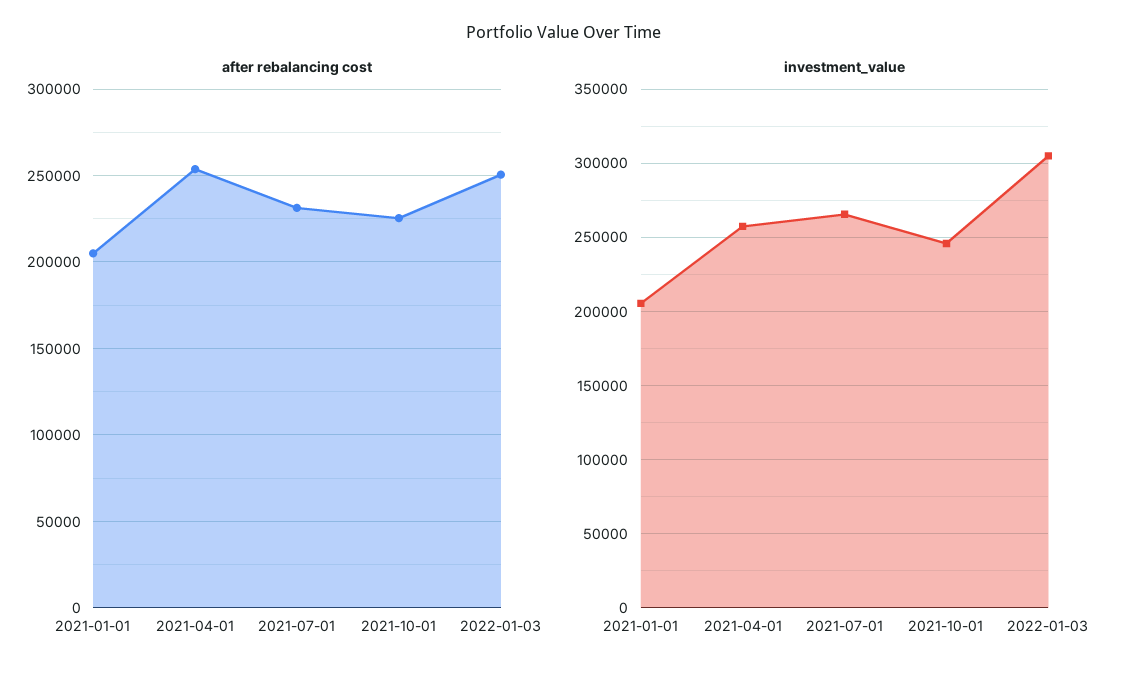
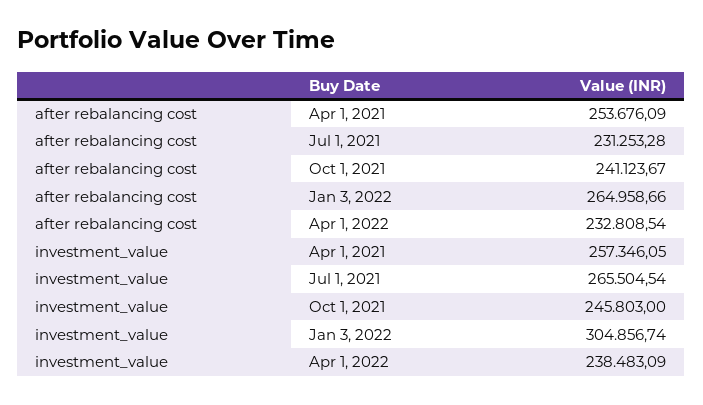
after rebalancing cost, 2021-01-01: 205000 -> none
after rebalancing cost, 2021-10-01: 225000 -> 241123.67
after rebalancing cost, 2022-01-03: 250000 -> 264958.66
investment_value, 2021-01-01: 205000 -> none
after rebalancing cost, Apr 1, 2022: none -> 232808.54
investment_value, Apr 1, 2022: none -> 238483.09

